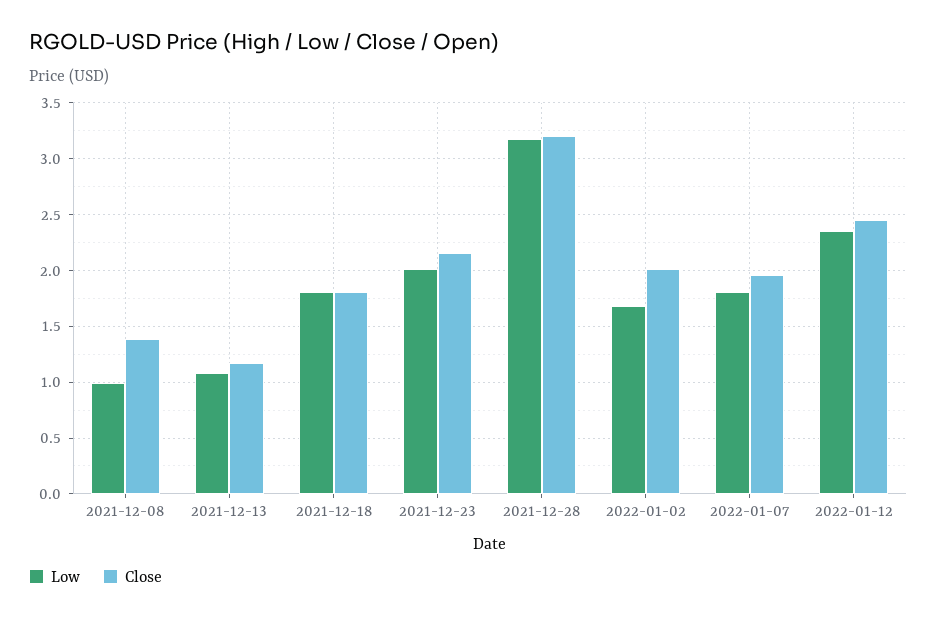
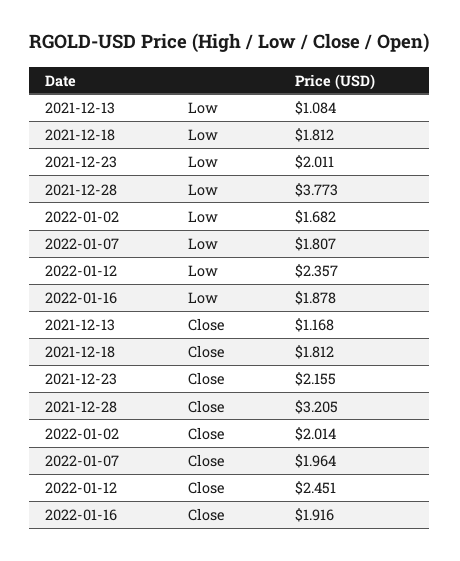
Low, 2021-12-08: 1 -> none
Close, 2021-12-08: 1.4 -> none
Low, 2021-12-28: 3.2 -> 3.773
Low, 2022-01-16: none -> 1.878
Close, 2022-01-16: none -> 1.916

